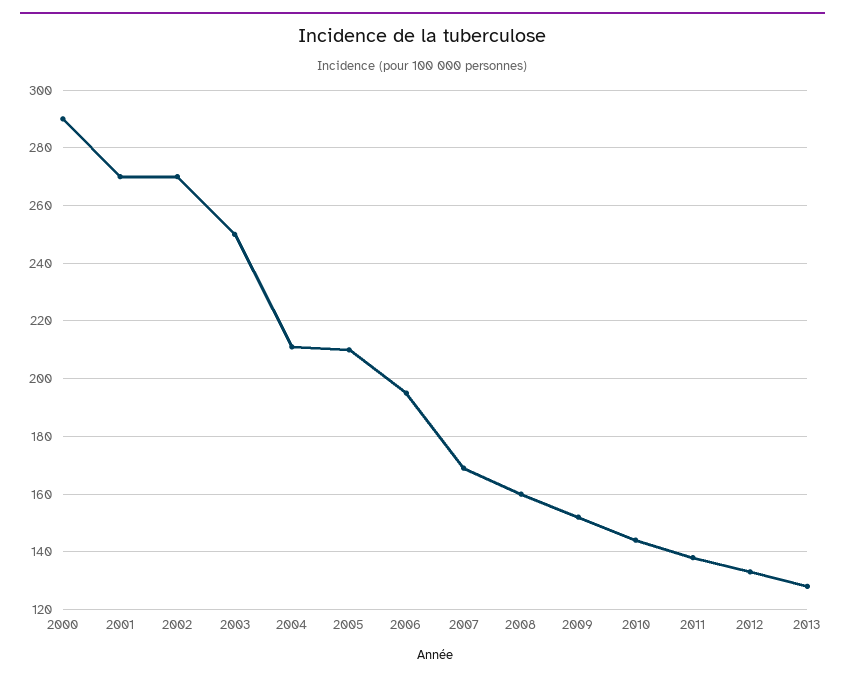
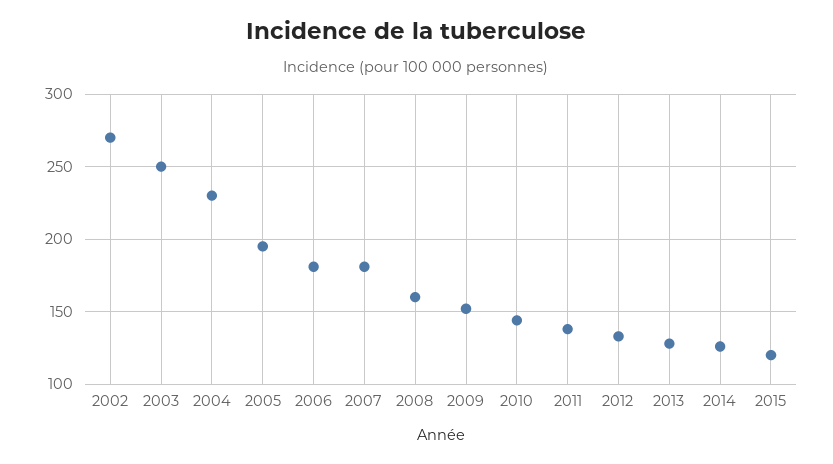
2000: 290 -> none
2001: 270 -> none
2004: 210 -> 230
2005: 210 -> 195
2006: 195 -> 180
2007: 170 -> 180
2014: none -> 125
2015: none -> 120

